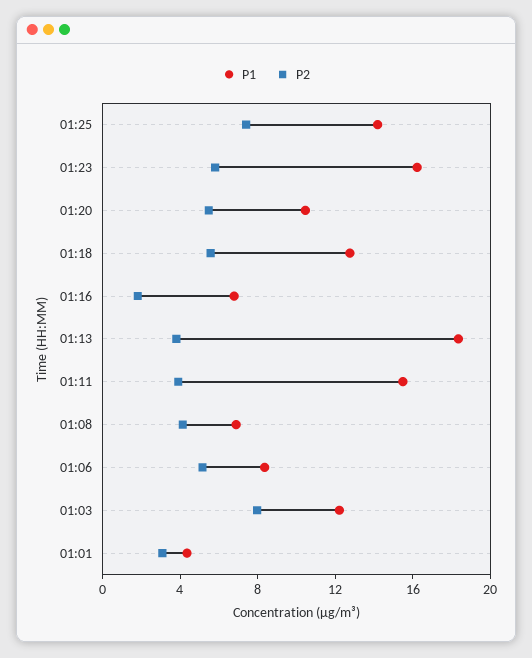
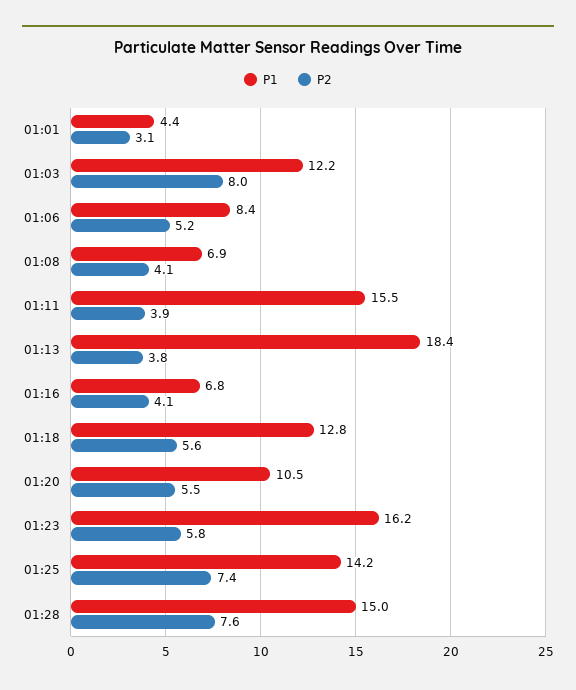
P2, 01:16: 2 -> 4.1
P1, 01:28: none -> 15
P2, 01:28: none -> 7.6

